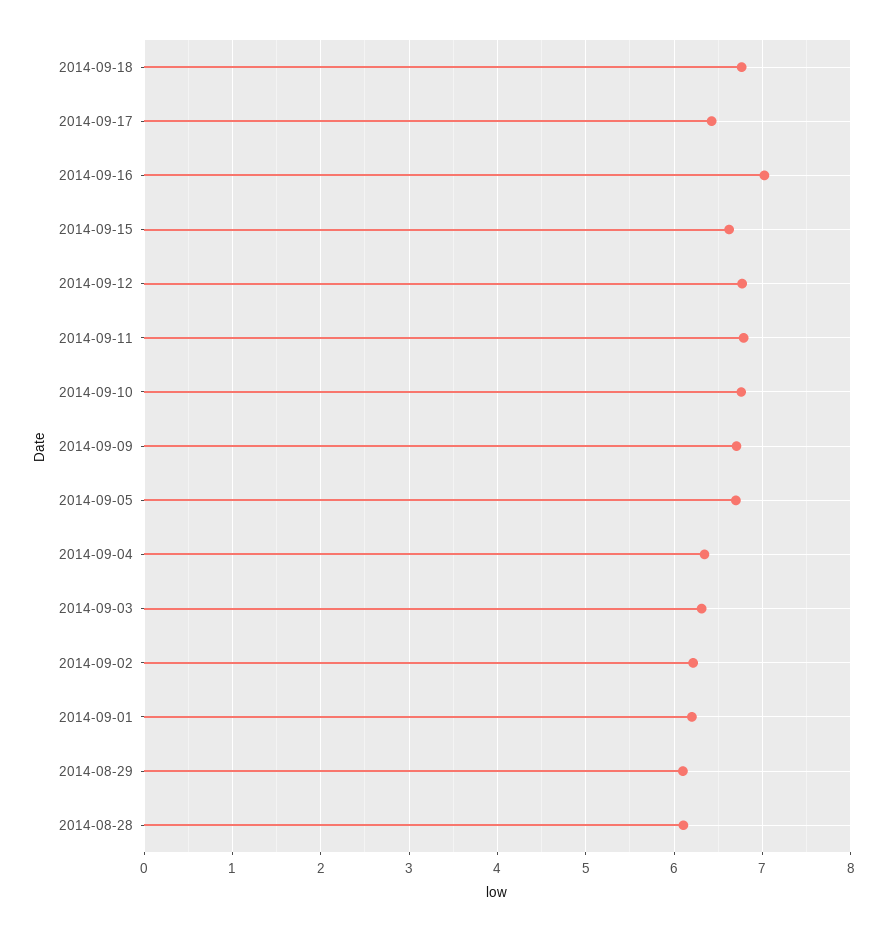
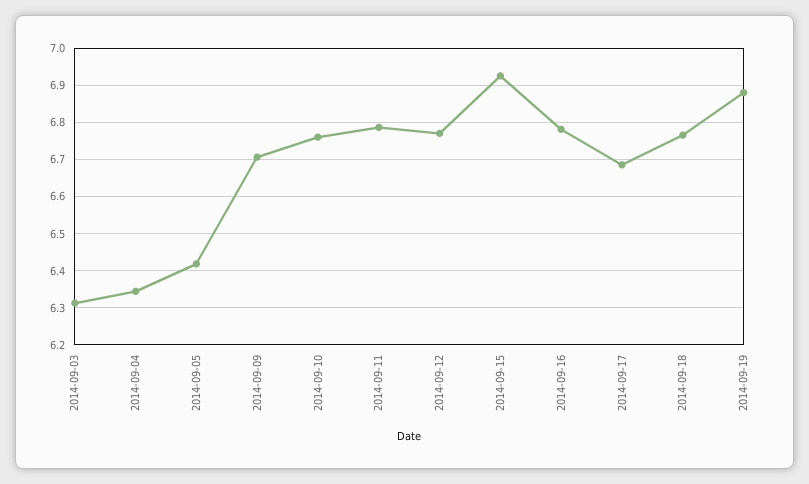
2014-09-17: 6.4 -> 6.68
2014-09-16: 7 -> 6.78
2014-09-15: 6.6 -> 6.92
2014-09-05: 6.7 -> 6.42
2014-09-02: 6.2 -> none
2014-09-01: 6.2 -> none
2014-08-29: 6.1 -> none
2014-08-28: 6.1 -> none
2014-09-19: none -> 6.88

